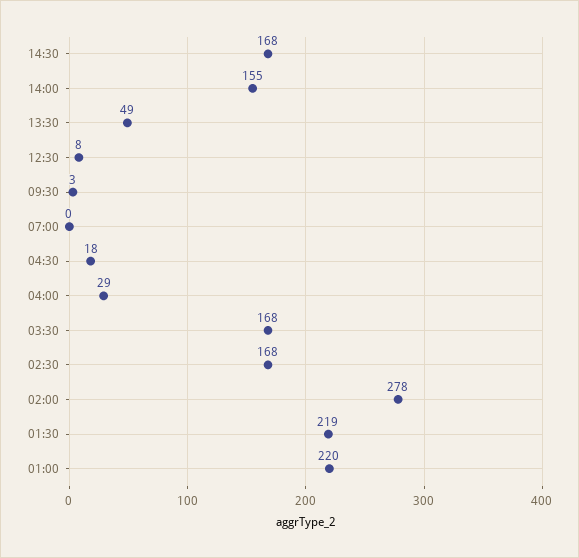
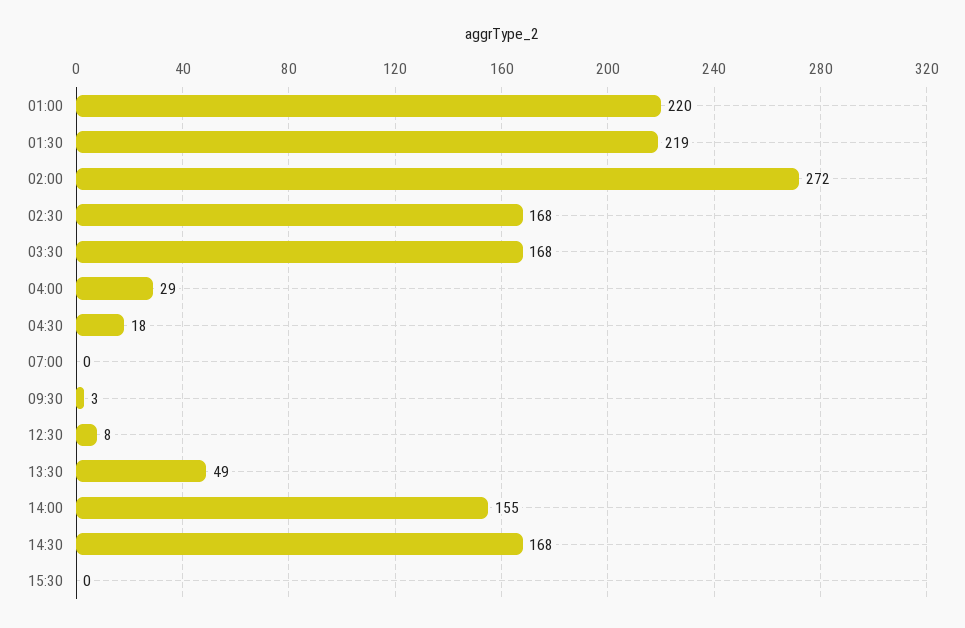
02:00: 278 -> 272
15:30: none -> 0

